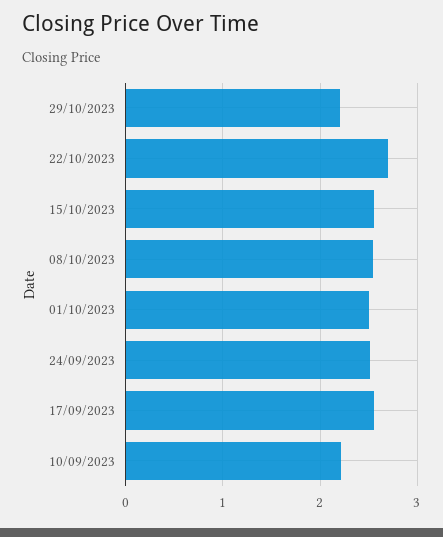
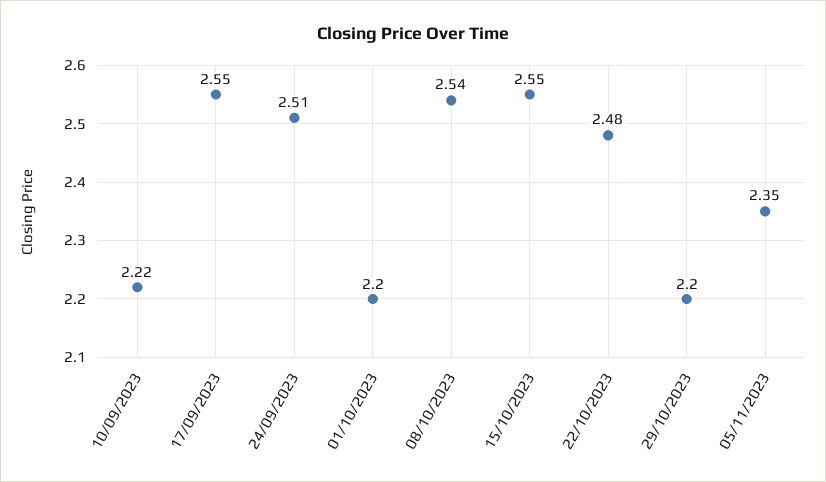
22/10/2023: 2.7 -> 2.48
01/10/2023: 2.5 -> 2.2
05/11/2023: none -> 2.35

